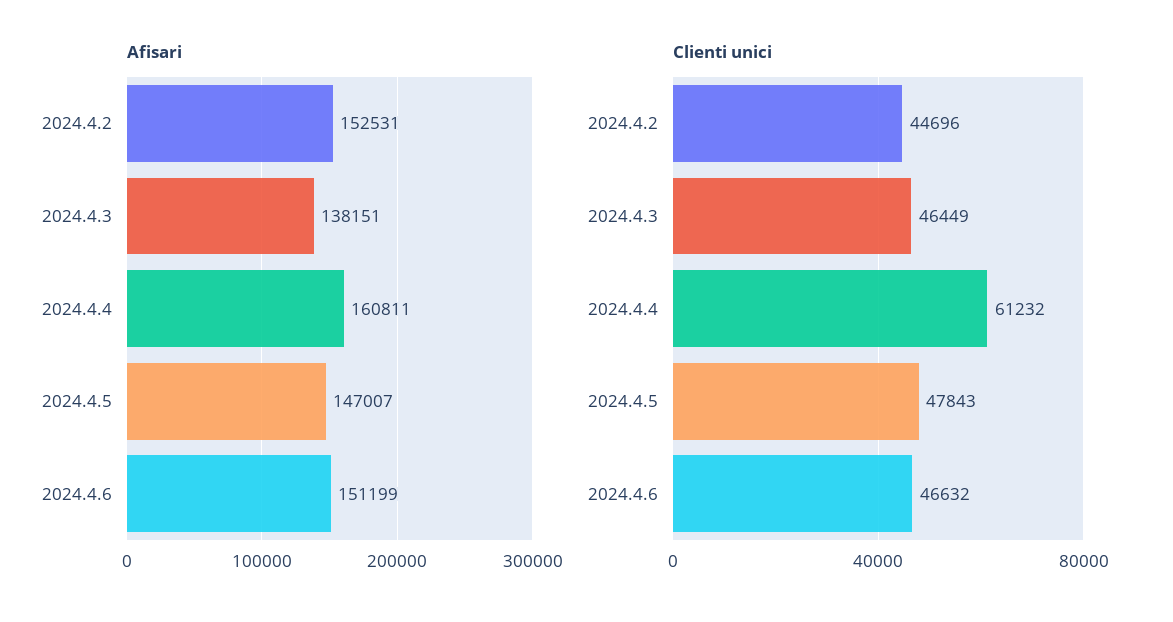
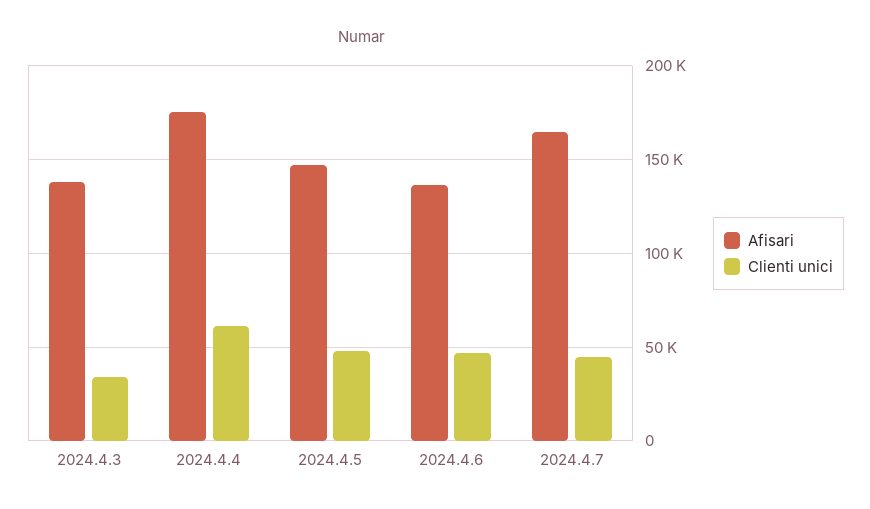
Afisari, 2024.4.2: 152531 -> none
Afisari, 2024.4.4: 160811 -> 175000
Afisari, 2024.4.6: 151199 -> 135000
Clienti unici, 2024.4.2: 44696 -> none
Clienti unici, 2024.4.3: 46449 -> 35000
Afisari, 2024.4.7: none -> 165000
Clienti unici, 2024.4.7: none -> 45000

